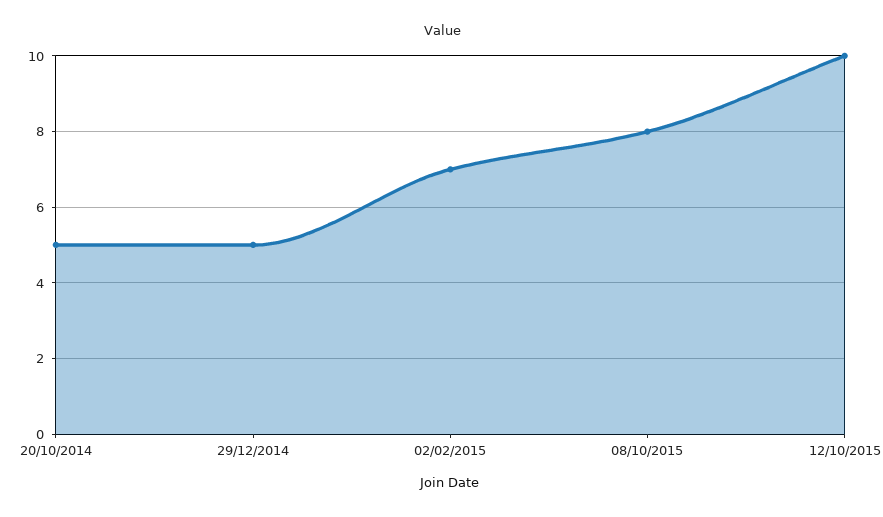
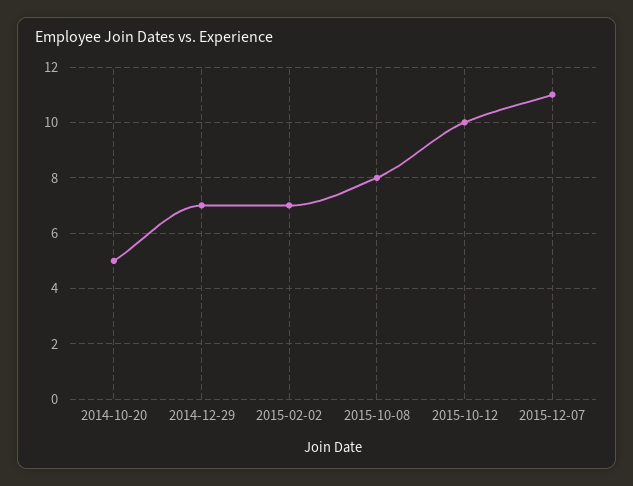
29/12/2014: 5 -> 7
2015-12-07: none -> 11

